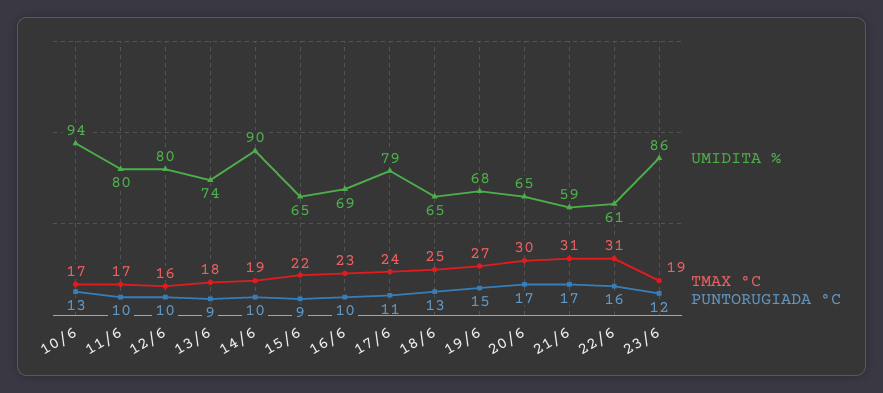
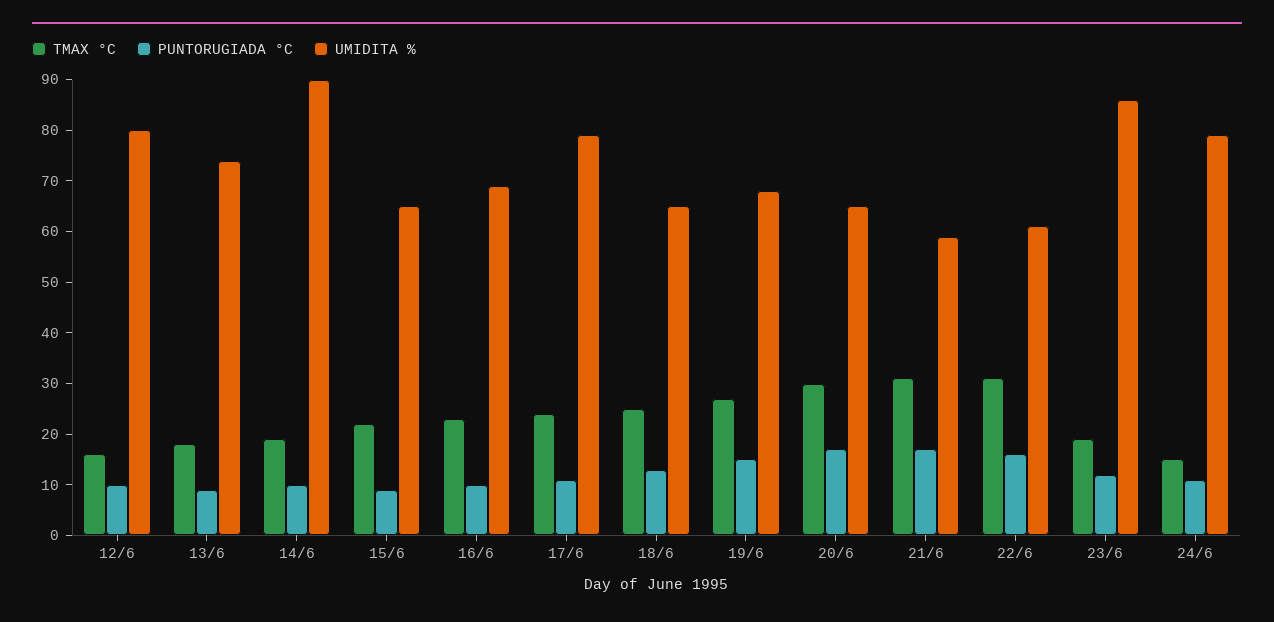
UMIDITA %, 10/6: 94 -> none
TMAX °C, 10/6: 17 -> none
PUNTORUGIADA °C, 10/6: 13 -> none
UMIDITA %, 11/6: 80 -> none
TMAX °C, 11/6: 17 -> none
PUNTORUGIADA °C, 11/6: 10 -> none
TMAX °C, 24/6: none -> 15
PUNTORUGIADA °C, 24/6: none -> 10
UMIDITA %, 24/6: none -> 80

